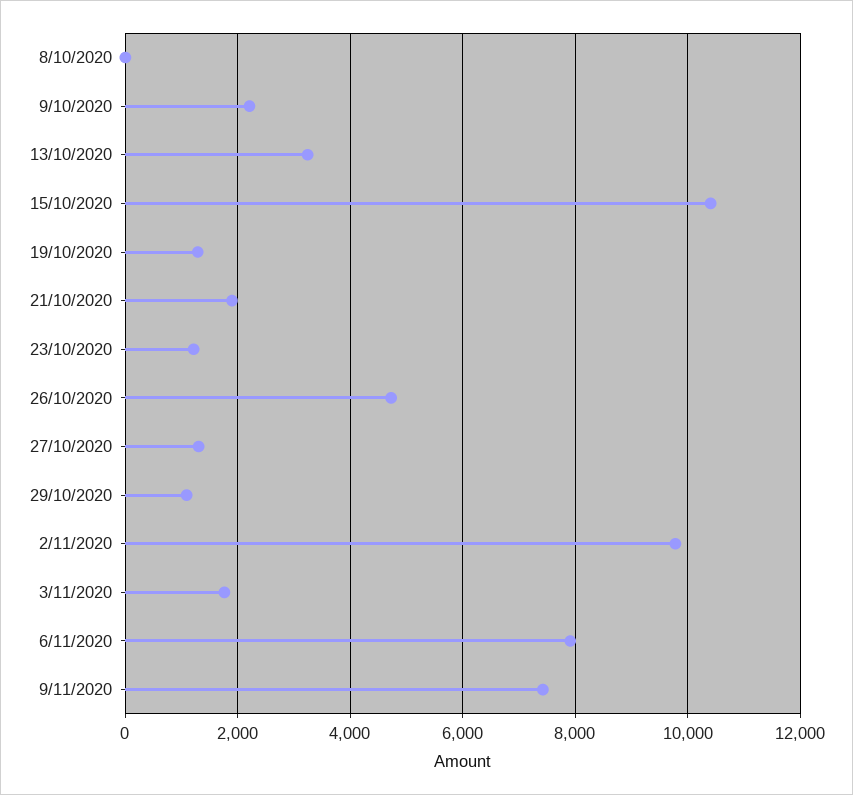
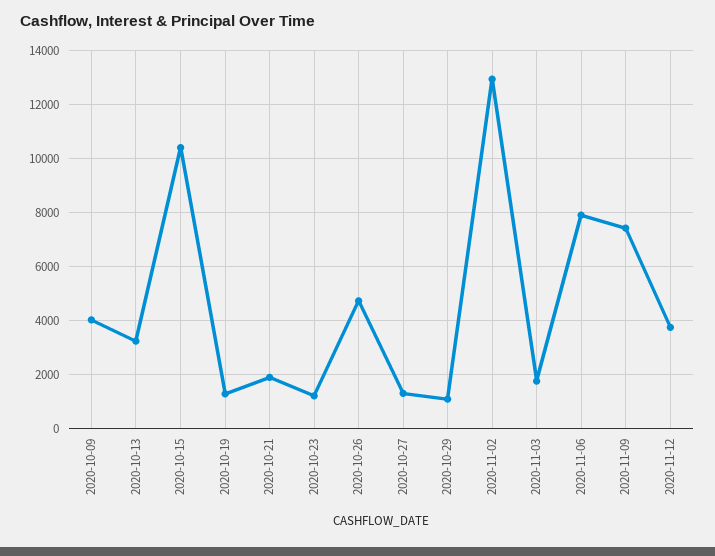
8/10/2020: 0 -> none
9/10/2020: 2200 -> 4000
2/11/2020: 9800 -> 13000
2020-11-12: none -> 3750

